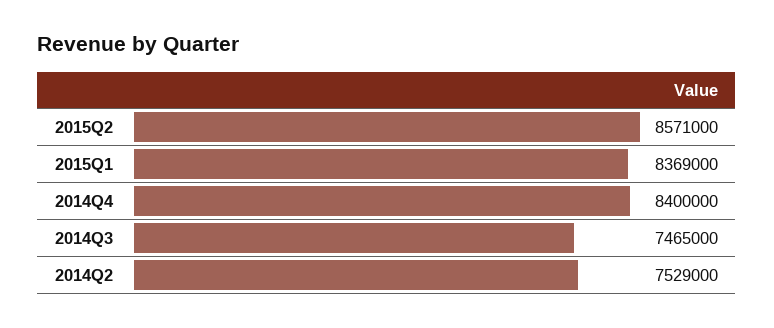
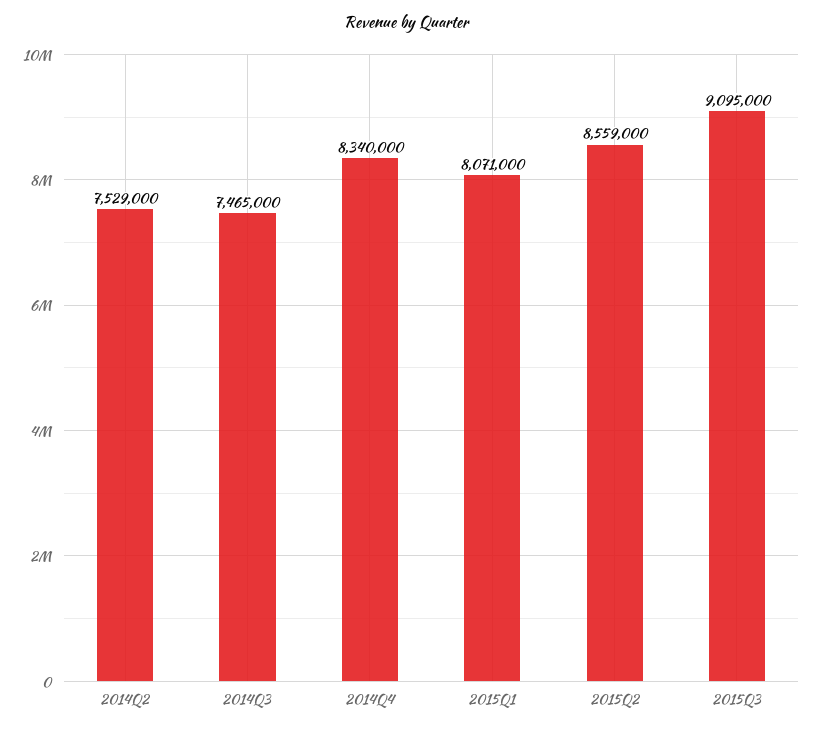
2015Q2: 8571000 -> 8559000
2015Q1: 8369000 -> 8071000
2014Q4: 8400000 -> 8340000
2015Q3: none -> 9095000

